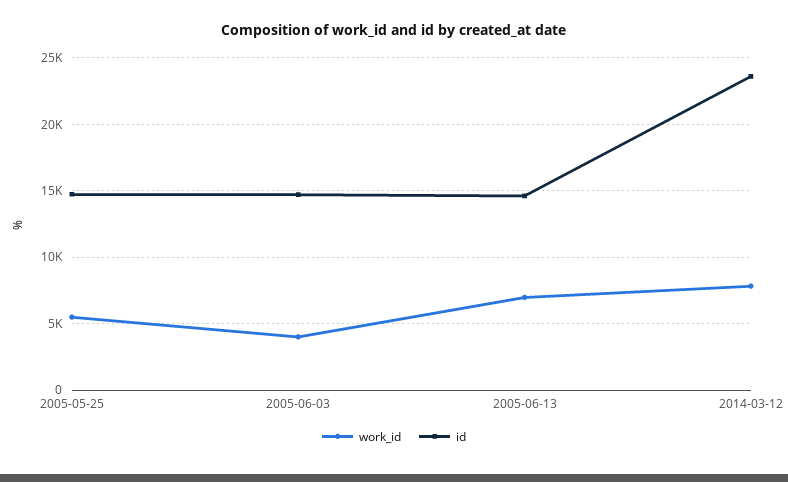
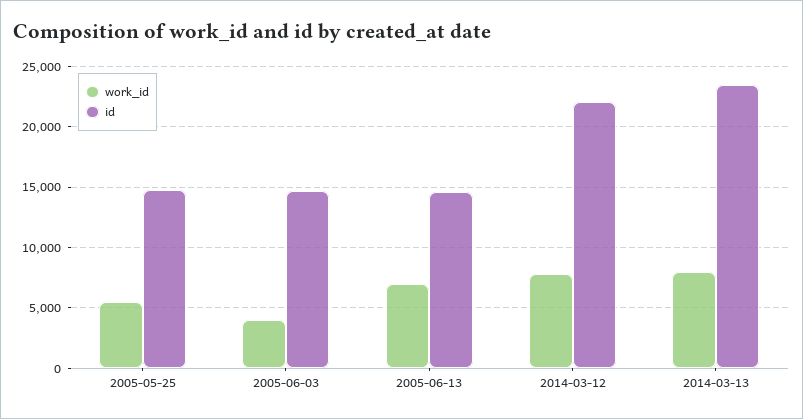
id, 2014-03-12: 23500 -> 22000
work_id, 2014-03-13: none -> 8000
id, 2014-03-13: none -> 23500

